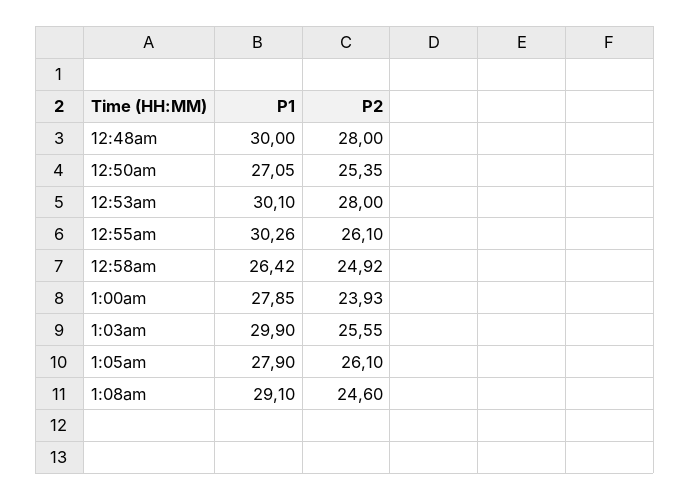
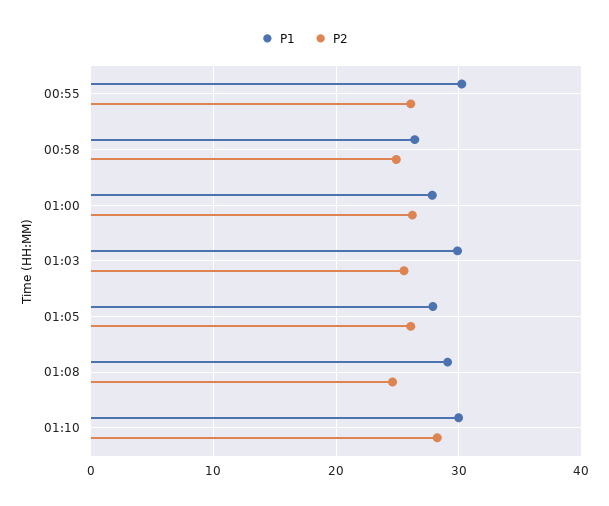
P1, 12:48am: 30 -> none
P2, 12:48am: 28 -> none
P1, 12:50am: 27.05 -> none
P2, 12:50am: 25.35 -> none
P1, 12:53am: 30.1 -> none
P2, 12:53am: 28 -> none
P2, 1:00am: 23.93 -> 26
P1, 01:10: none -> 30
P2, 01:10: none -> 28

